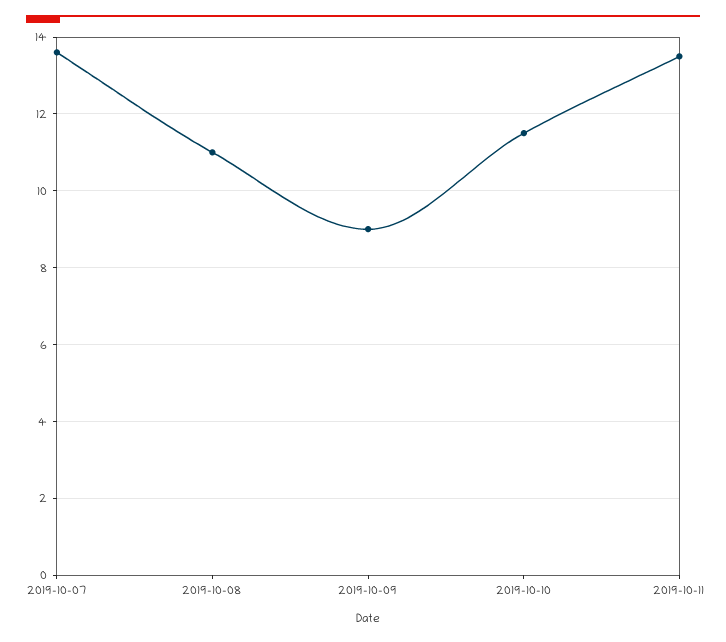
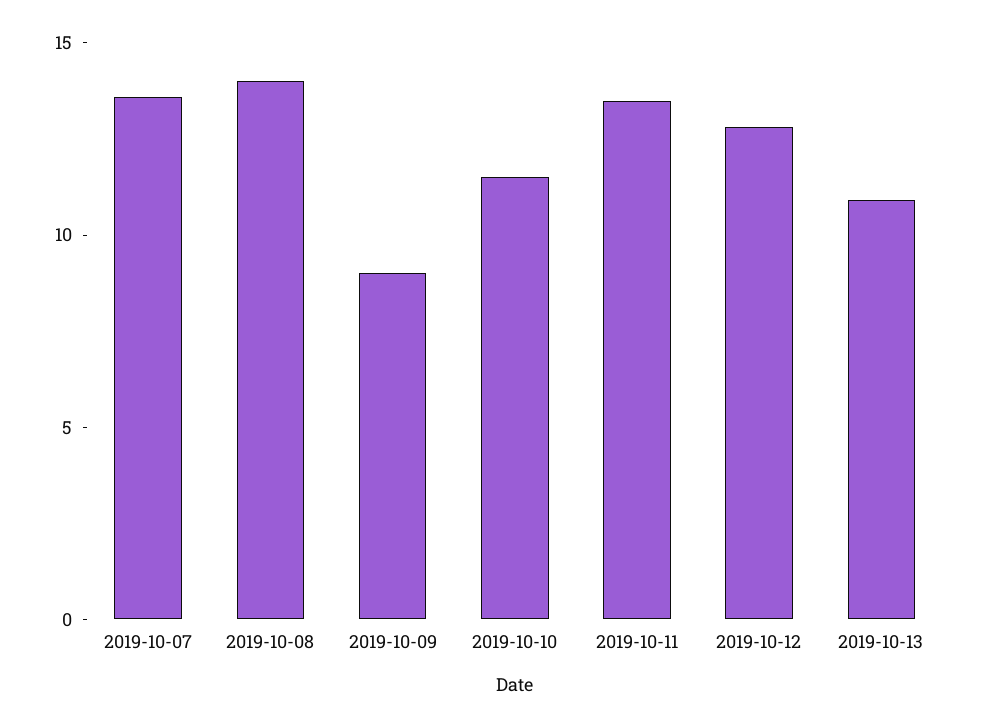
2019-10-08: 11 -> 14
2019-10-12: none -> 13
2019-10-13: none -> 11

